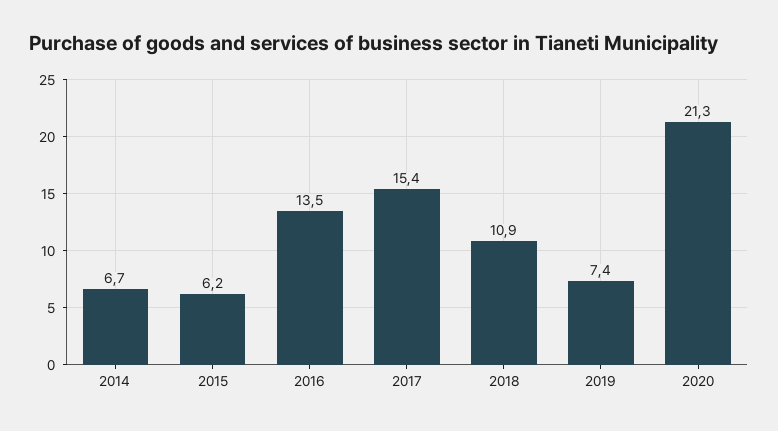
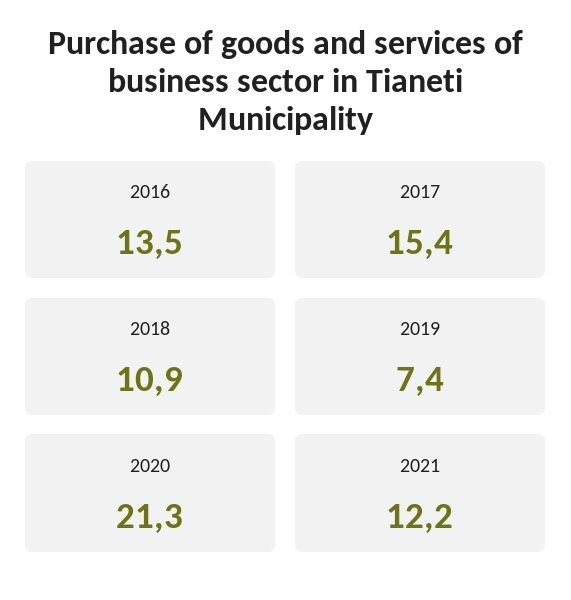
2014: 6.7 -> none
2015: 6.2 -> none
2021: none -> 12.2

